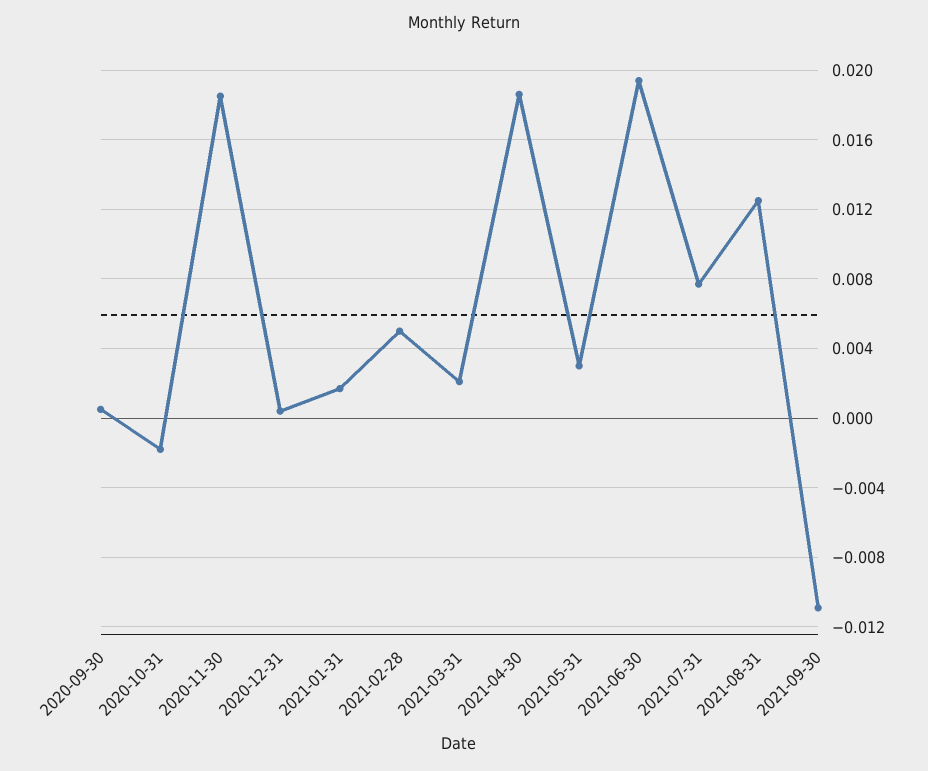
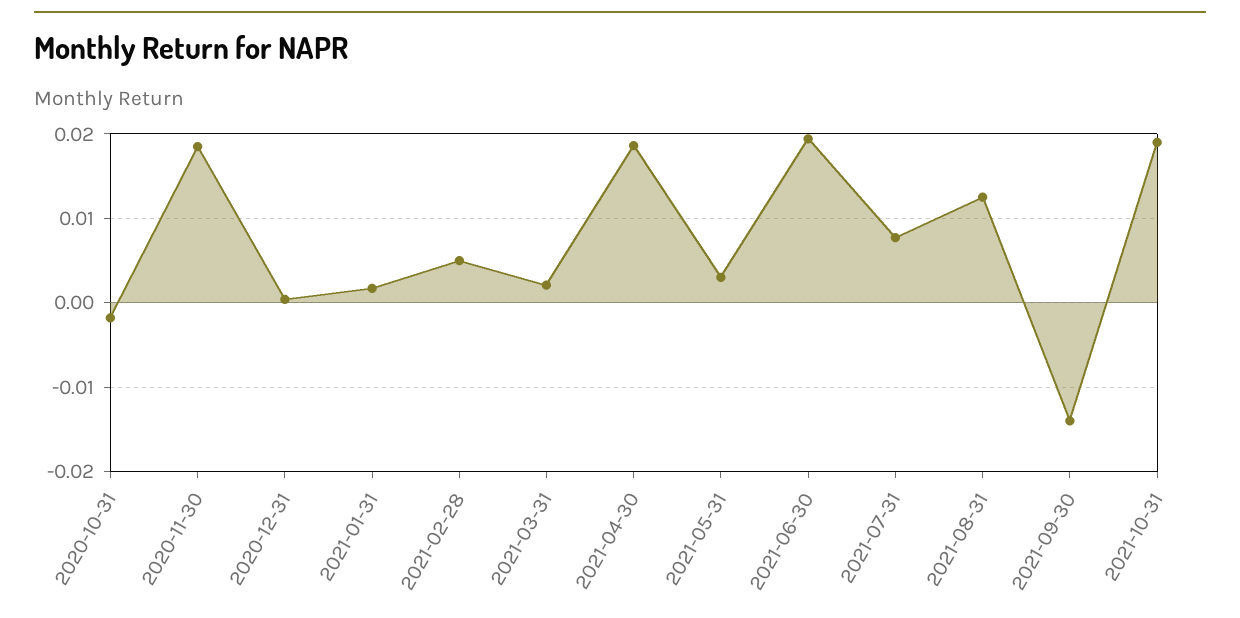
2020-09-30: 0.0005 -> none
2021-09-30: -0.011 -> -0.014
2021-10-31: none -> 0.019

